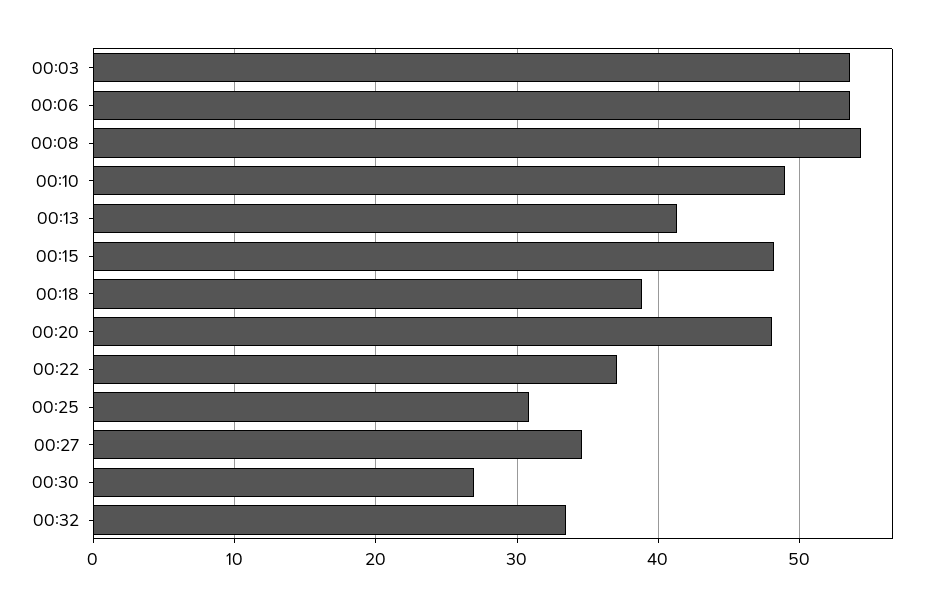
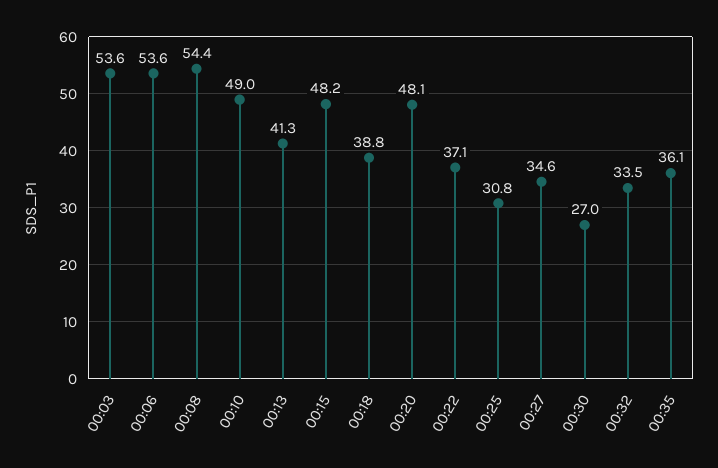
00:35: none -> 36.1

